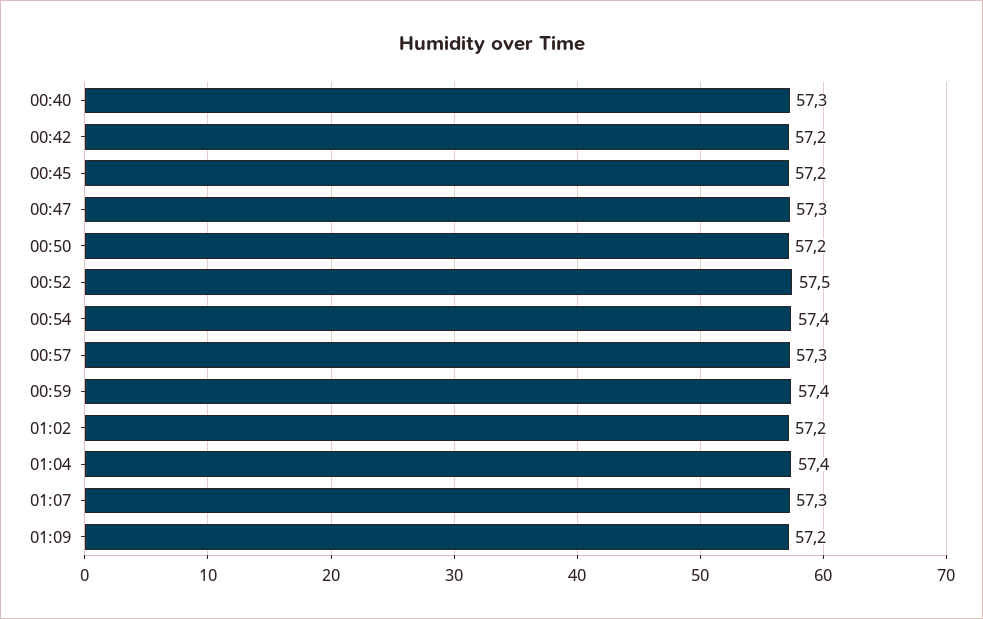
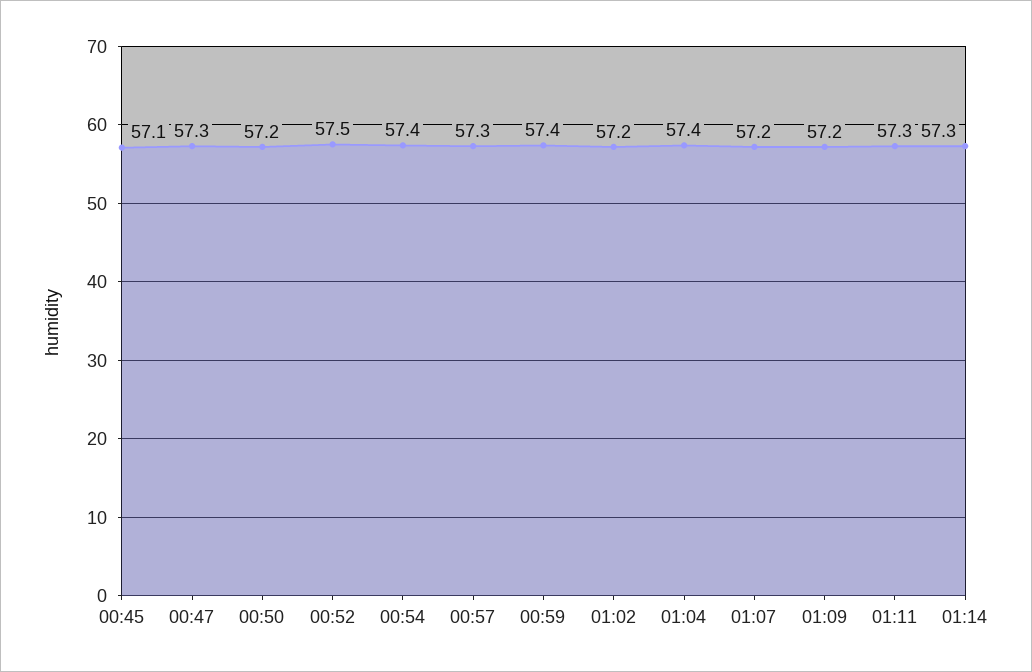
00:40: 57.3 -> none
00:42: 57.2 -> none
00:45: 57.2 -> 57.1
01:07: 57.3 -> 57.2
01:11: none -> 57.3
01:14: none -> 57.3

